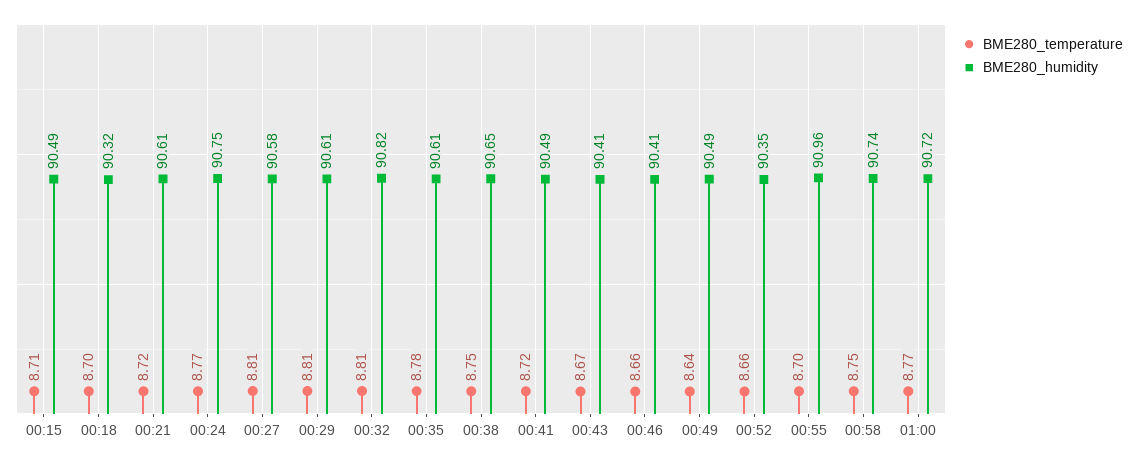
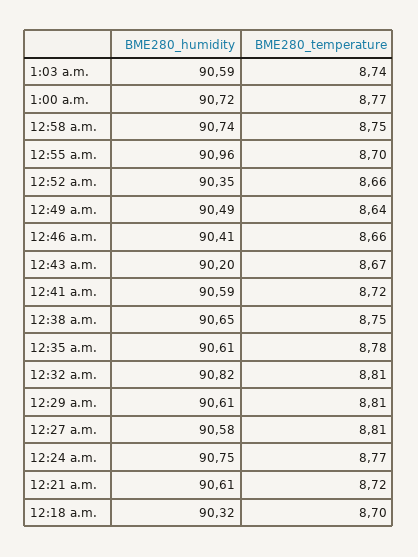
BME280_temperature, 00:15: 8.71 -> none
BME280_humidity, 00:15: 90.49 -> none
BME280_humidity, 00:41: 90.49 -> 90.59
BME280_humidity, 00:43: 90.41 -> 90.2
BME280_humidity, 1:03 a.m.: none -> 90.59
BME280_temperature, 1:03 a.m.: none -> 8.74

